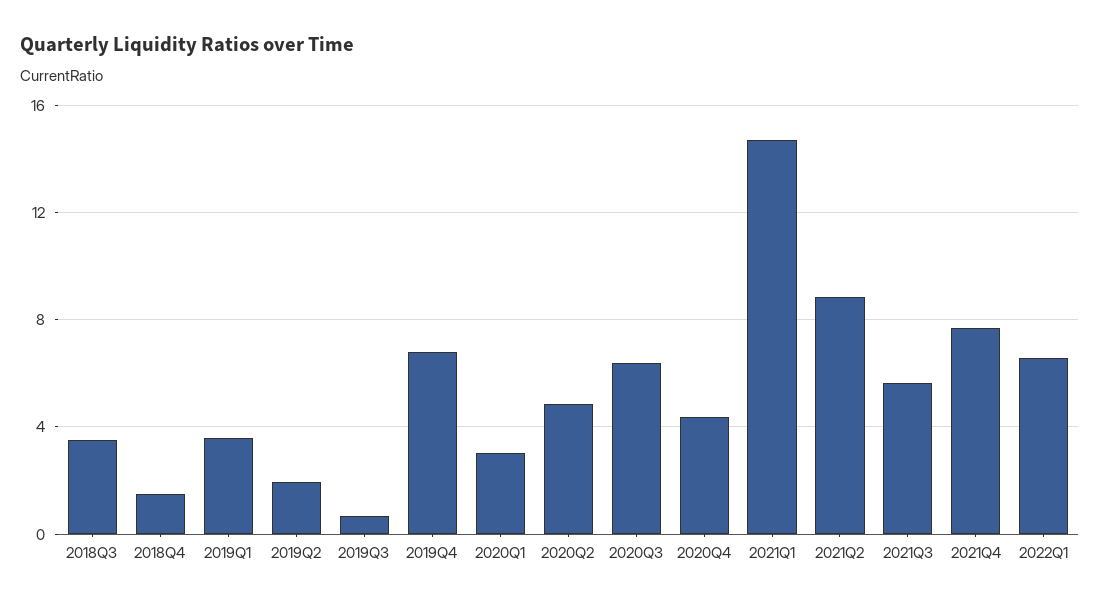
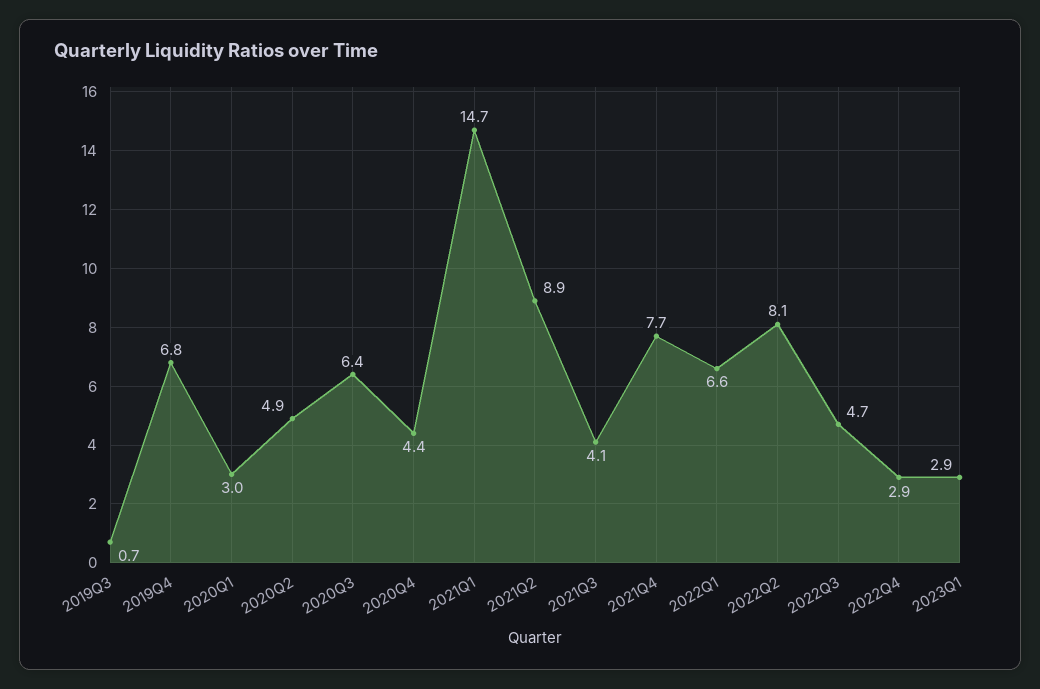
2018Q3: 3.5 -> none
2018Q4: 1.5 -> none
2019Q1: 3.5 -> none
2019Q2: 2 -> none
2021Q3: 5.5 -> 4.1
2022Q2: none -> 8.1
2022Q3: none -> 4.7
2022Q4: none -> 2.9
2023Q1: none -> 2.9

